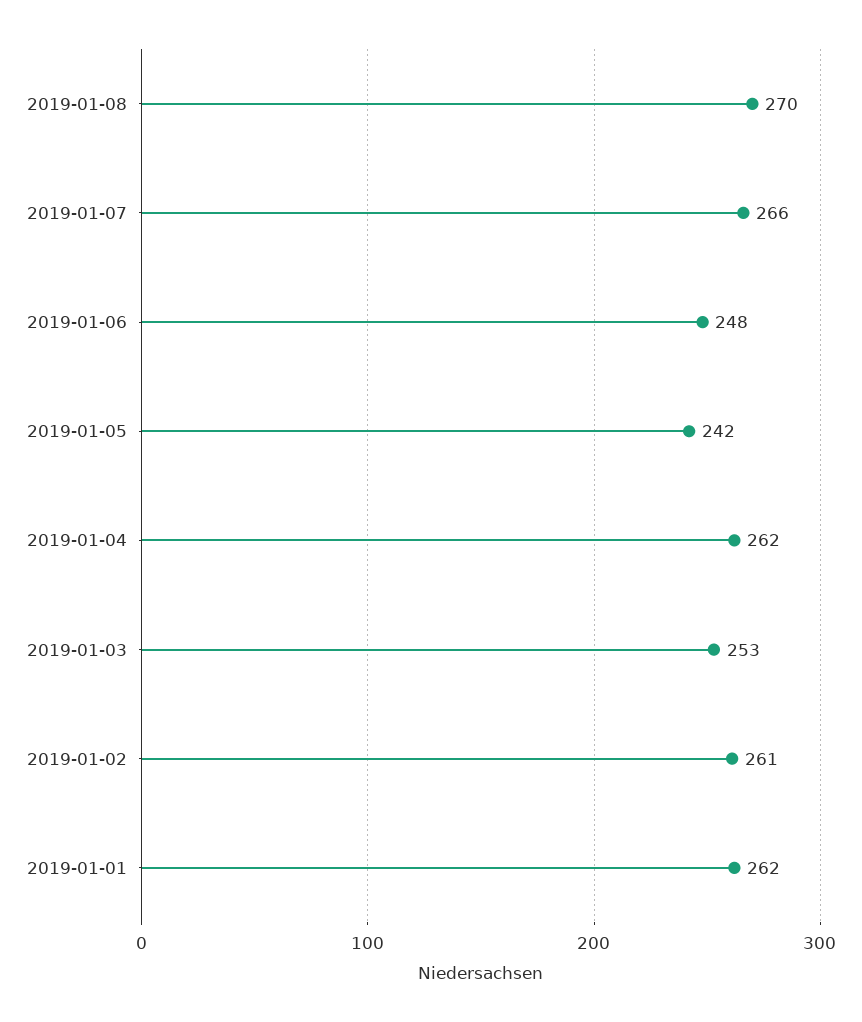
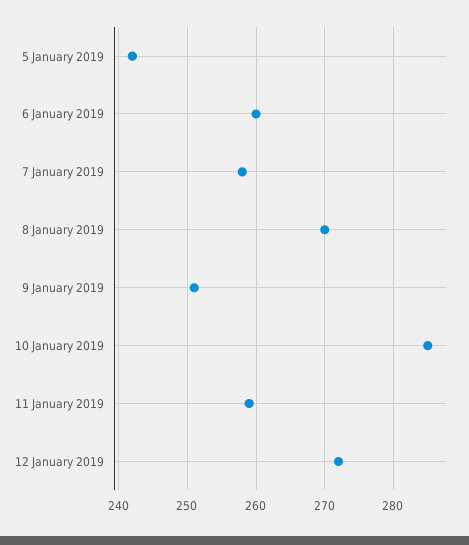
2019-01-07: 266 -> 258
2019-01-06: 248 -> 260
2019-01-04: 262 -> none
2019-01-03: 253 -> none
2019-01-02: 261 -> none
2019-01-01: 262 -> none
9 January 2019: none -> 251
10 January 2019: none -> 285
11 January 2019: none -> 259
12 January 2019: none -> 272

